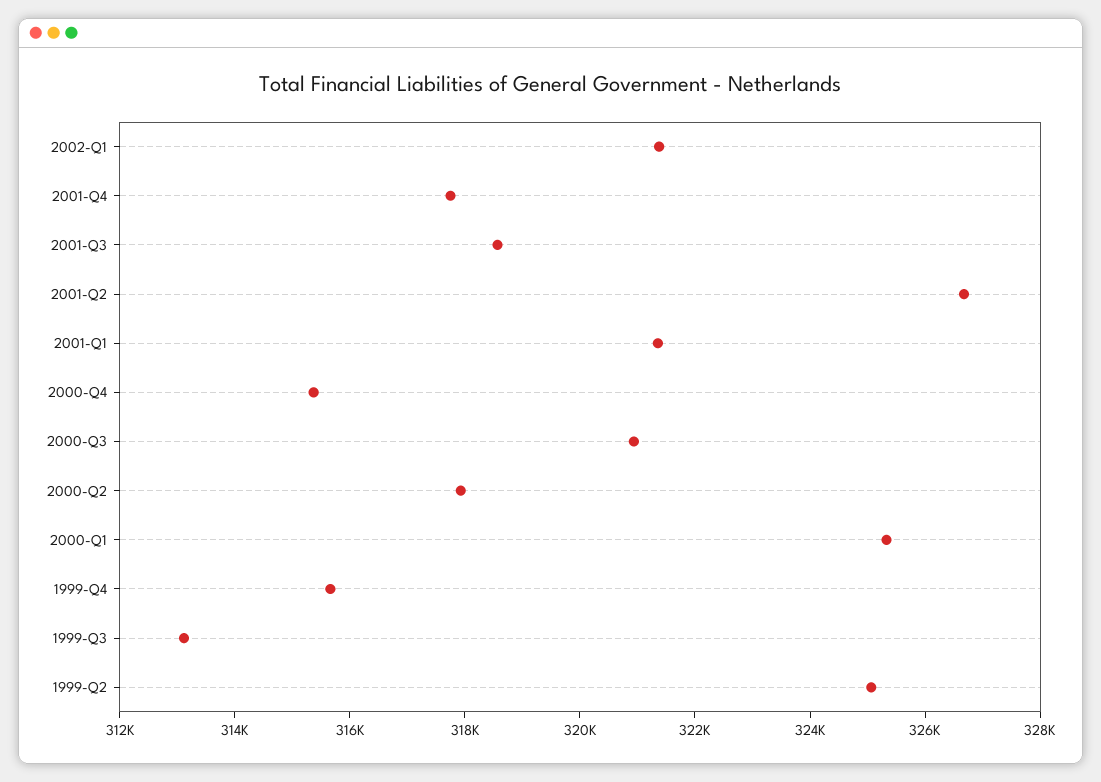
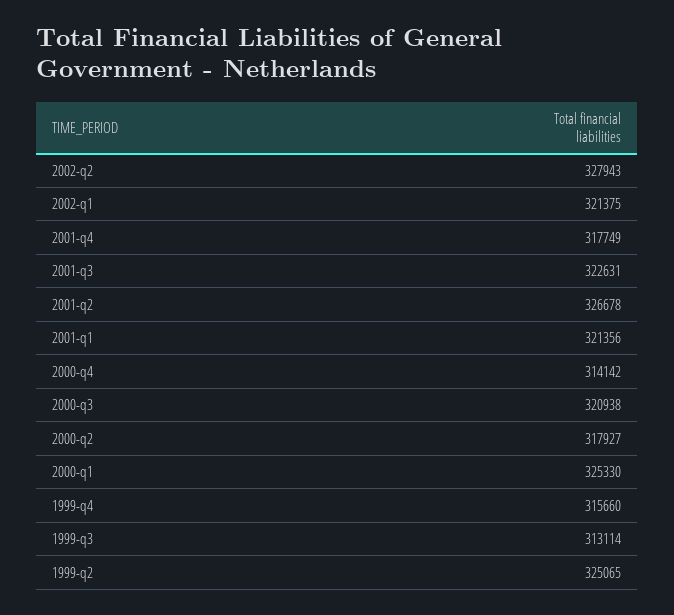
2001-Q3: 318500 -> 322631
2000-Q4: 315500 -> 314142
2002-q2: none -> 327943

